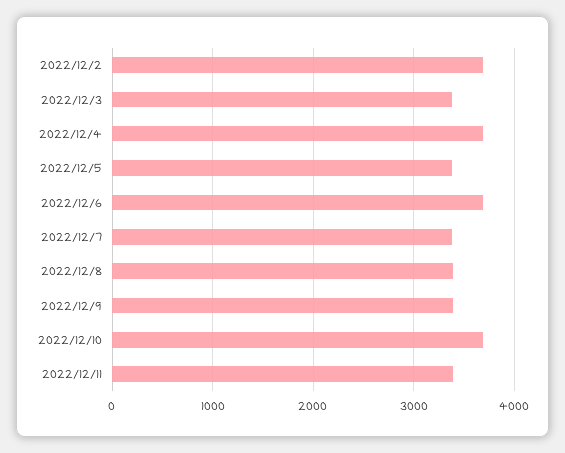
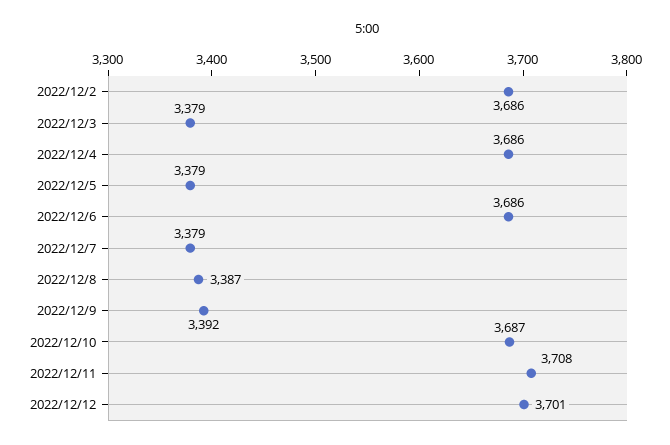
2022/12/11: 3400 -> 3708
2022/12/12: none -> 3701

